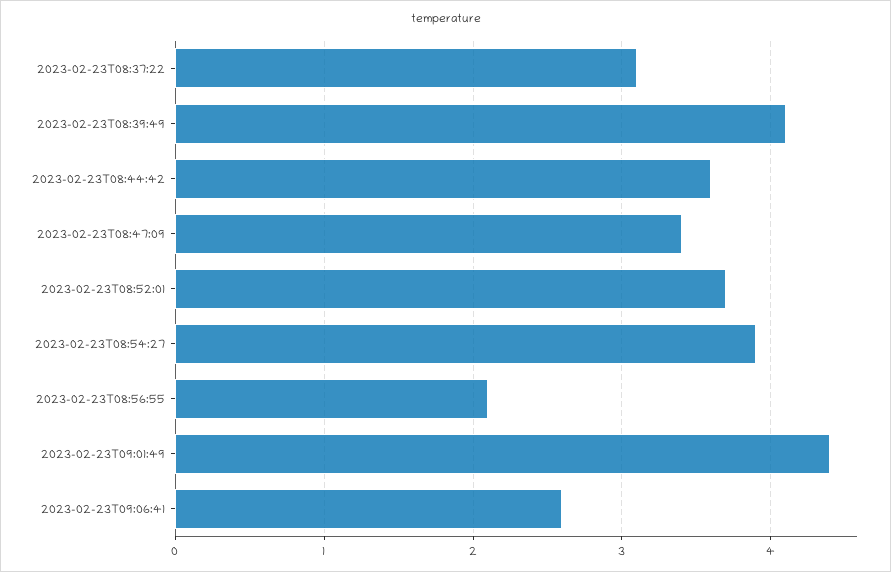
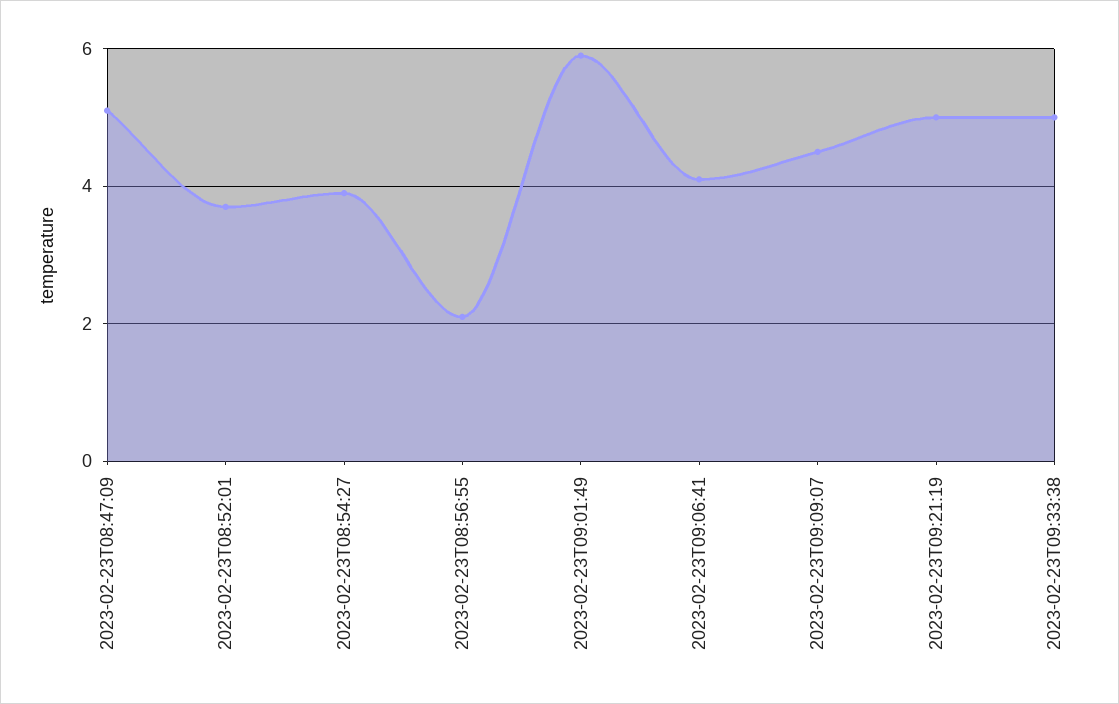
2023-02-23T08:37:22: 3.1 -> none
2023-02-23T08:39:49: 4.1 -> none
2023-02-23T08:44:42: 3.6 -> none
2023-02-23T08:47:09: 3.4 -> 5
2023-02-23T09:01:49: 4.4 -> 6
2023-02-23T09:06:41: 2.6 -> 4
2023-02-23T09:09:07: none -> 4.5
2023-02-23T09:21:19: none -> 5
2023-02-23T09:33:38: none -> 5

